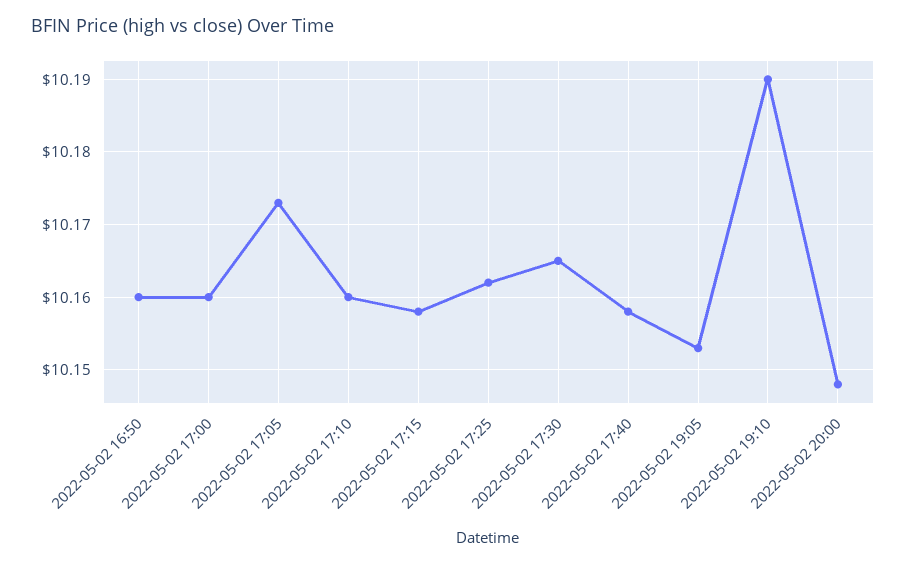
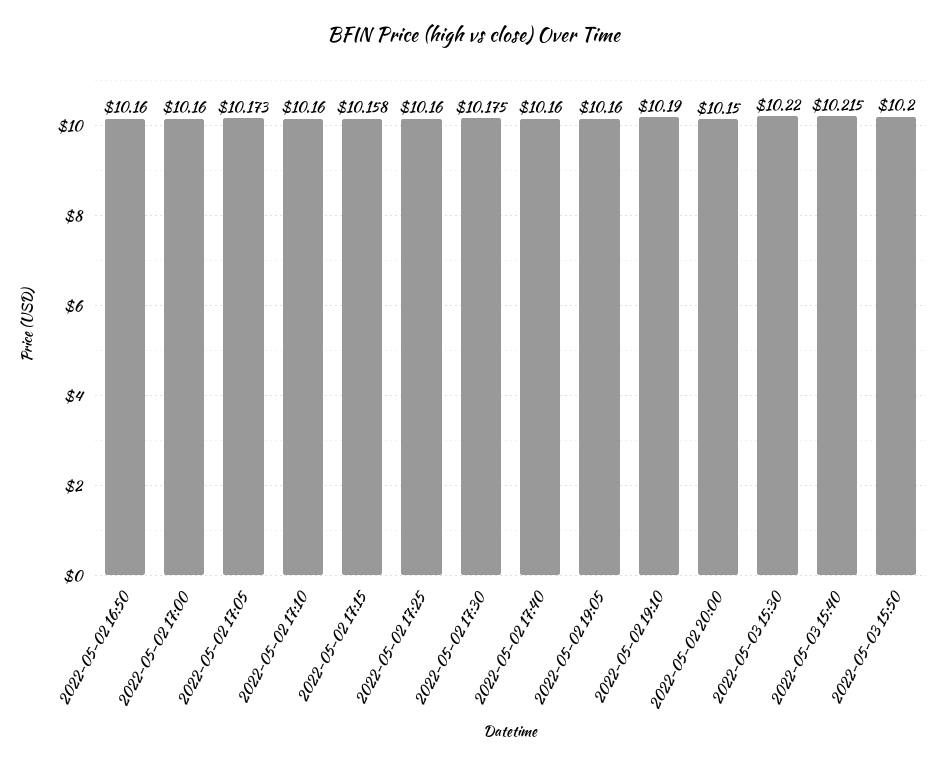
2022-05-02 17:25: 10.162 -> 10.16
2022-05-02 17:30: 10.165 -> 10.175
2022-05-02 17:40: 10.158 -> 10.16
2022-05-02 19:05: 10.153 -> 10.16
2022-05-02 20:00: 10.148 -> 10.15
2022-05-03 15:30: none -> 10.22
2022-05-03 15:40: none -> 10.215
2022-05-03 15:50: none -> 10.2

